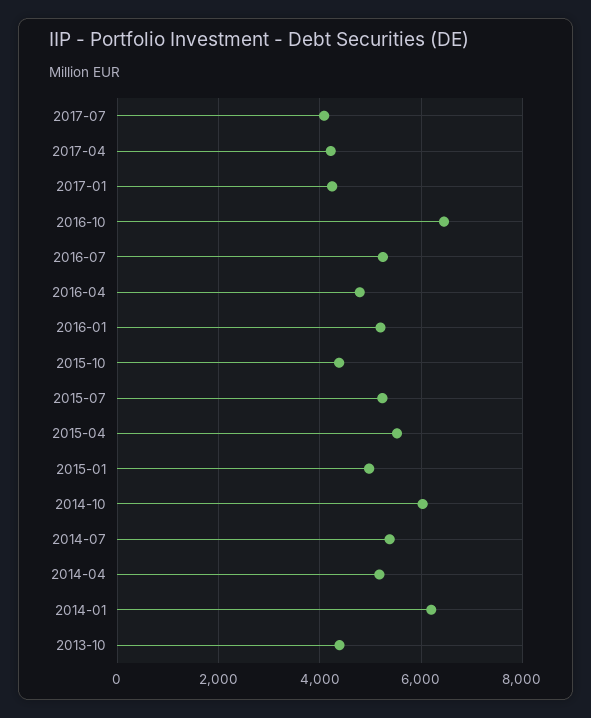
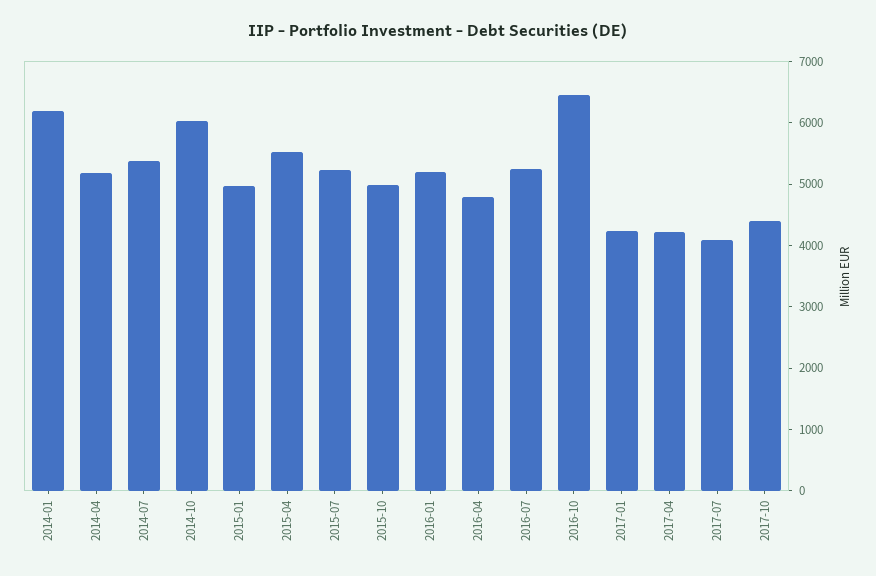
2015-10: 4400 -> 5000
2013-10: 4400 -> none
2017-10: none -> 4400

